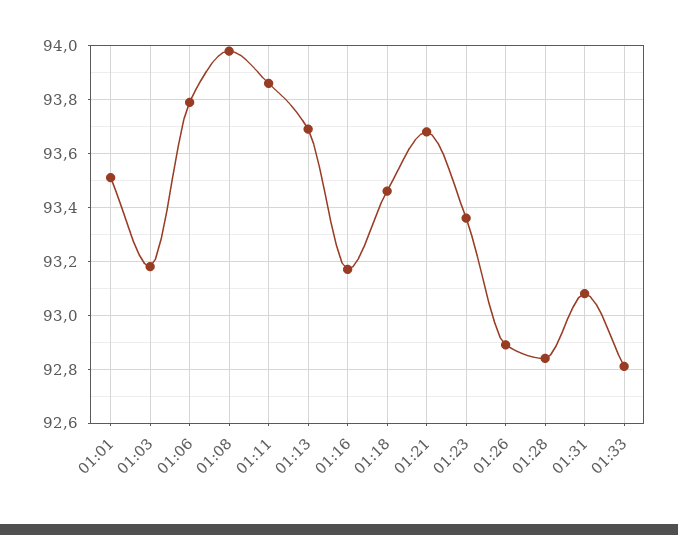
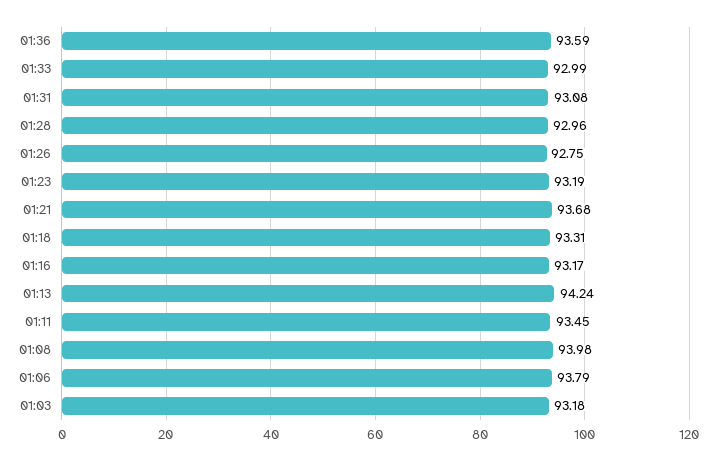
01:01: 93.5 -> none
01:11: 93.85 -> 93.45
01:13: 93.7 -> 94.24
01:18: 93.45 -> 93.31
01:23: 93.35 -> 93.19
01:26: 92.9 -> 92.75
01:28: 92.85 -> 92.96
01:33: 92.8 -> 92.99
01:36: none -> 93.59

